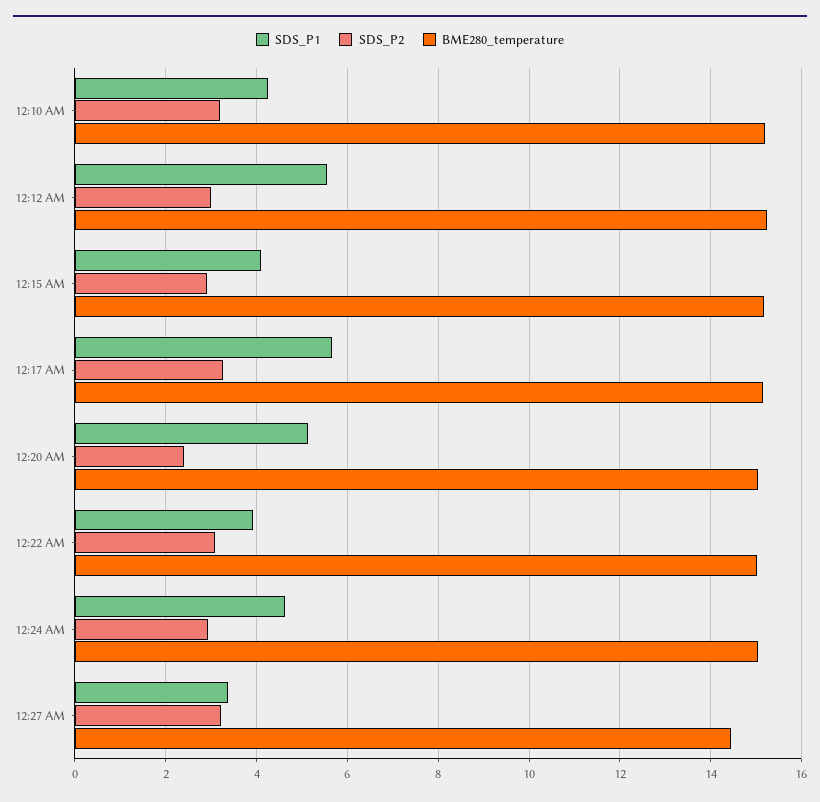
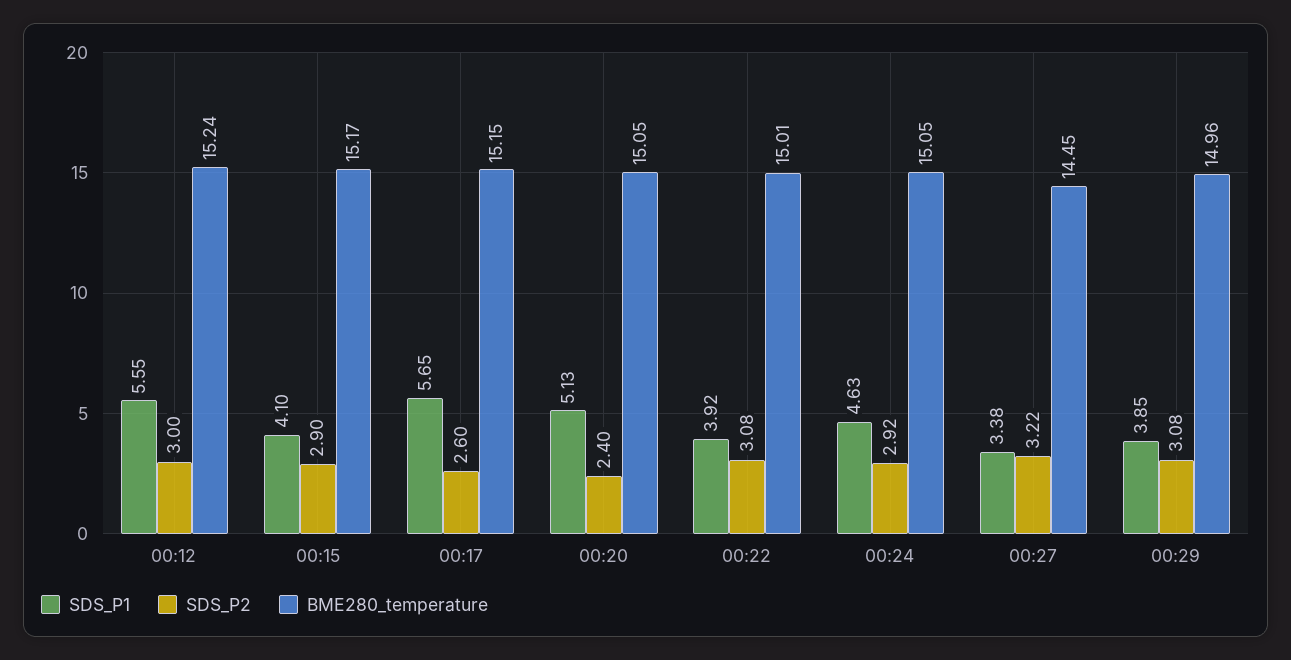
SDS_P1, 12:10 AM: 4.2 -> none
SDS_P2, 12:10 AM: 3.2 -> none
BME280_temperature, 12:10 AM: 15.2 -> none
SDS_P2, 12:17 AM: 3.2 -> 2.6
SDS_P1, 00:29: none -> 3.85
SDS_P2, 00:29: none -> 3.08
BME280_temperature, 00:29: none -> 14.96

